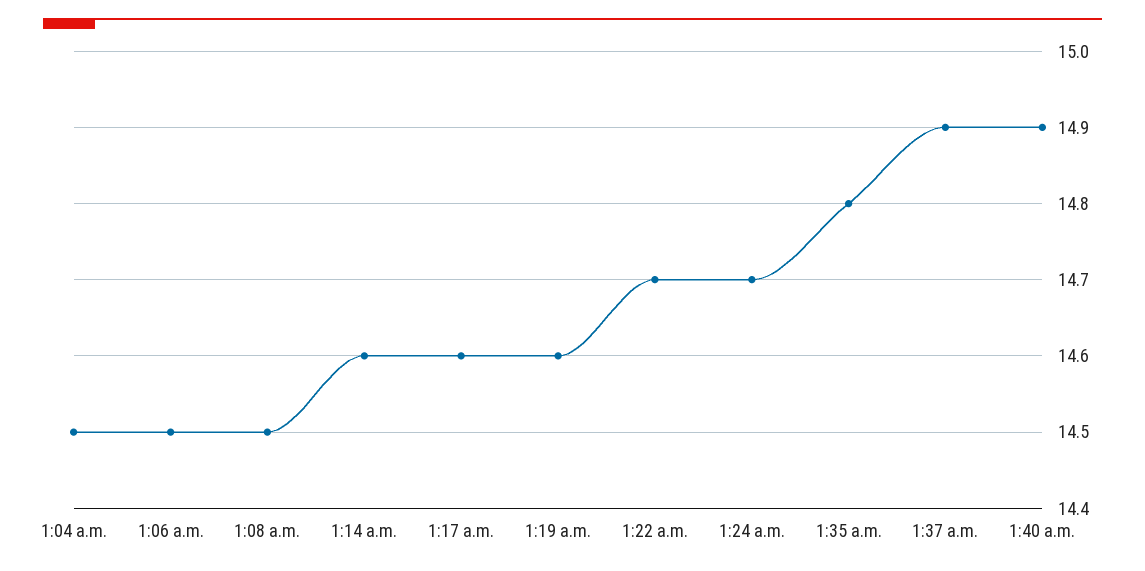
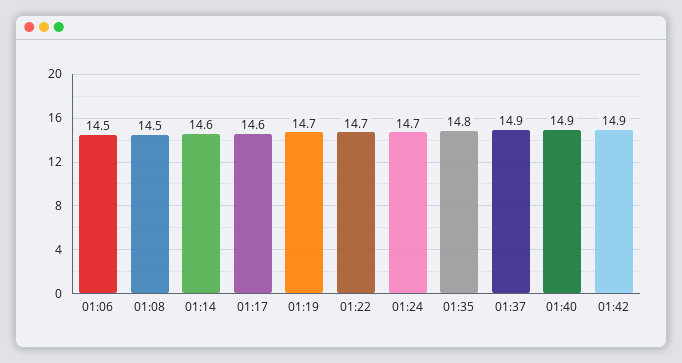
1:04 a.m.: 14.5 -> none
1:19 a.m.: 14.6 -> 14.7
01:42: none -> 14.9

